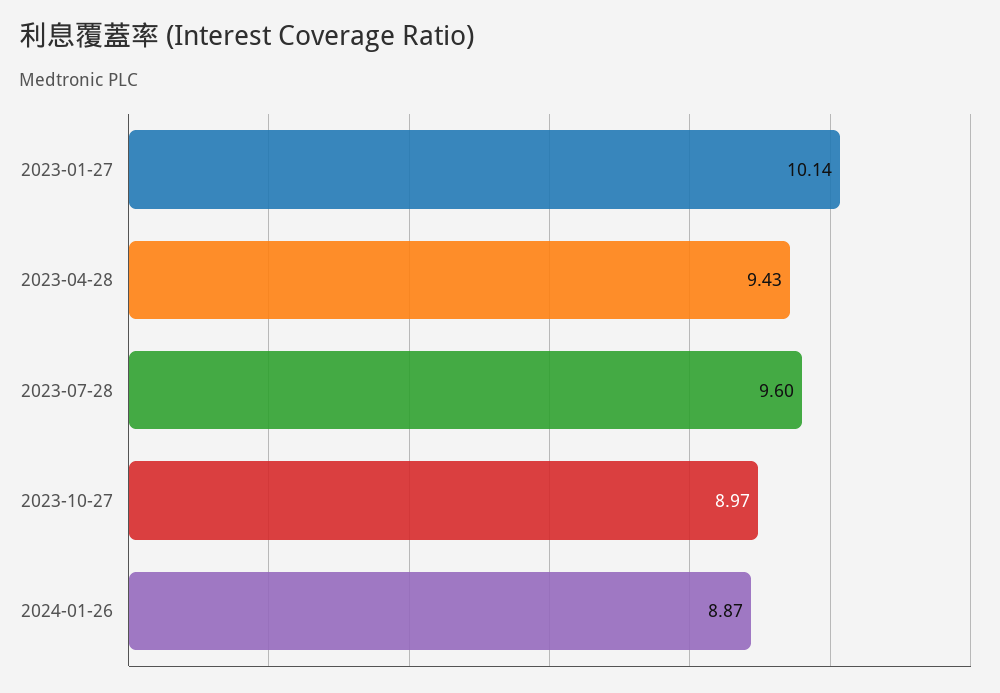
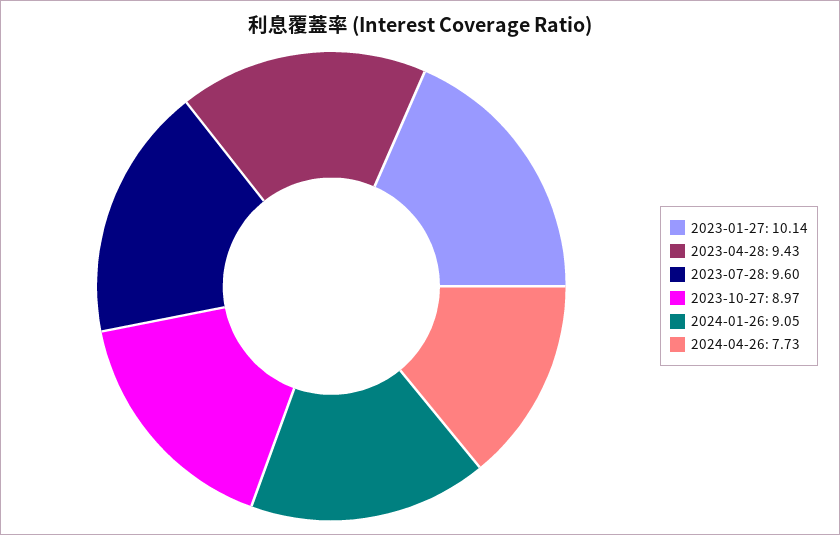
2024-01-26: 8.87 -> 9.05
2024-04-26: none -> 7.73

